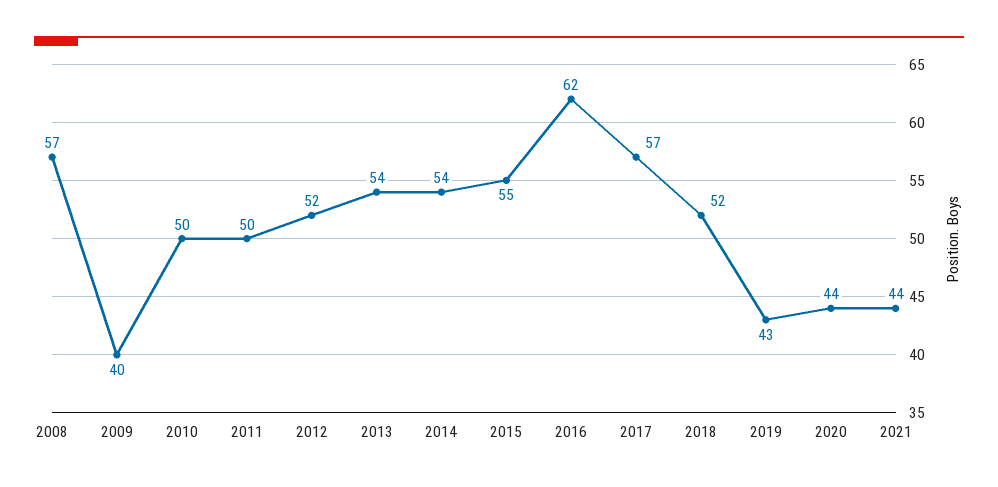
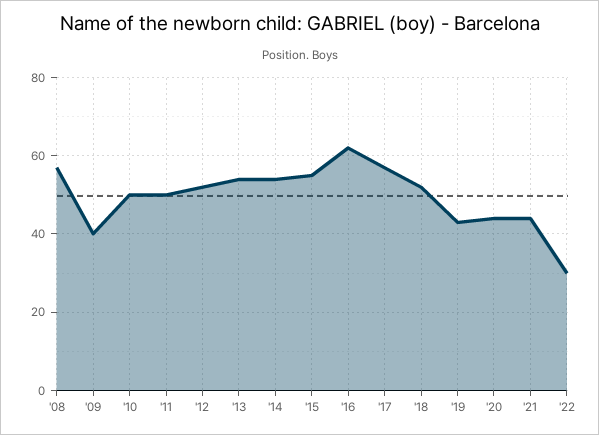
'22: none -> 30

